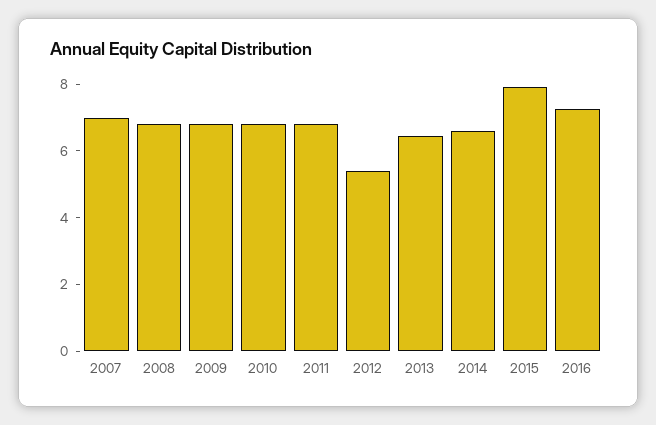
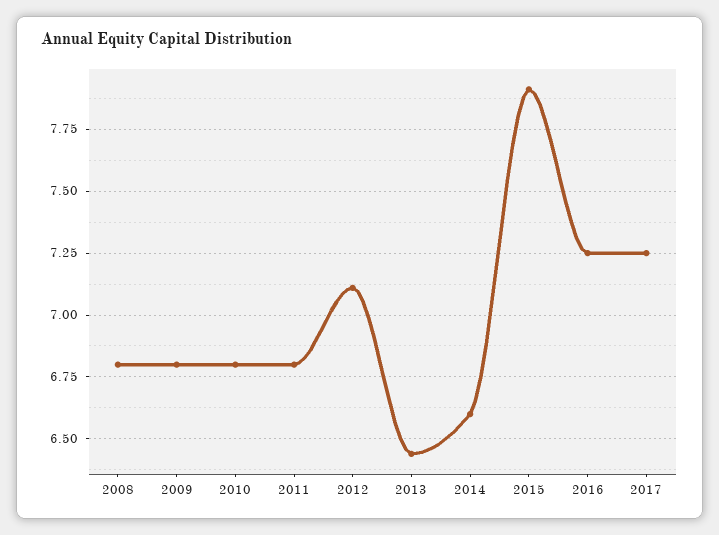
2007: 7 -> none
2012: 5.5 -> 7.1
2017: none -> 7.25

